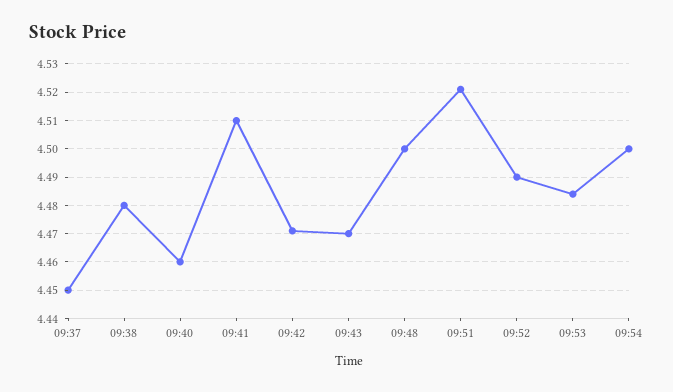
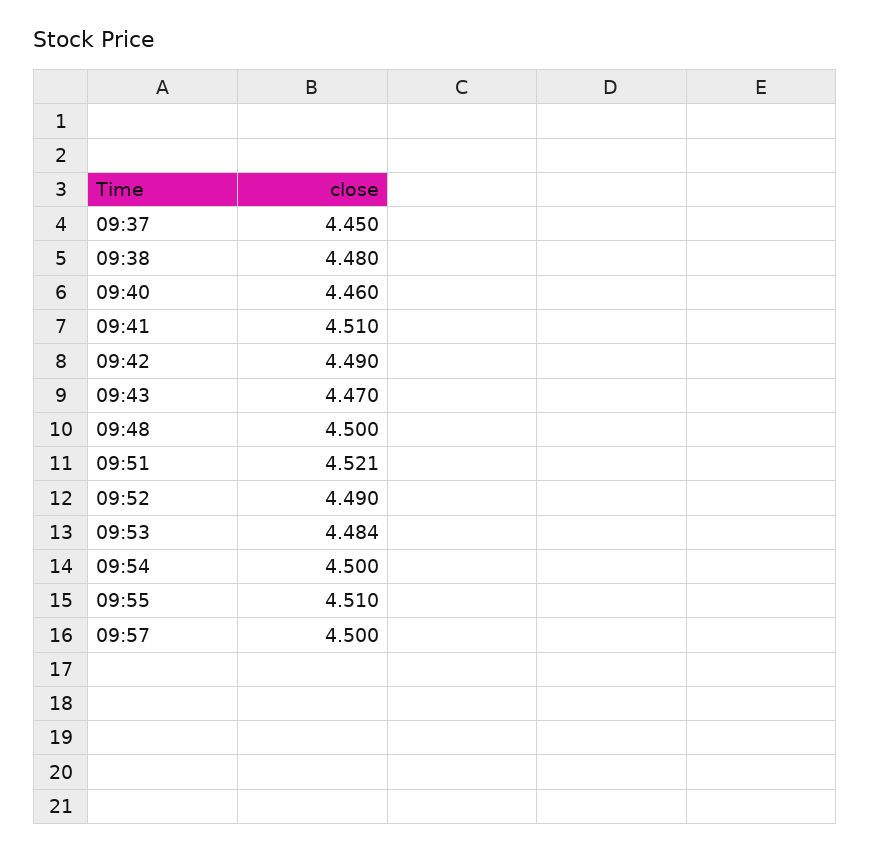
09:42: 4.47 -> 4.49
09:55: none -> 4.51
09:57: none -> 4.5

